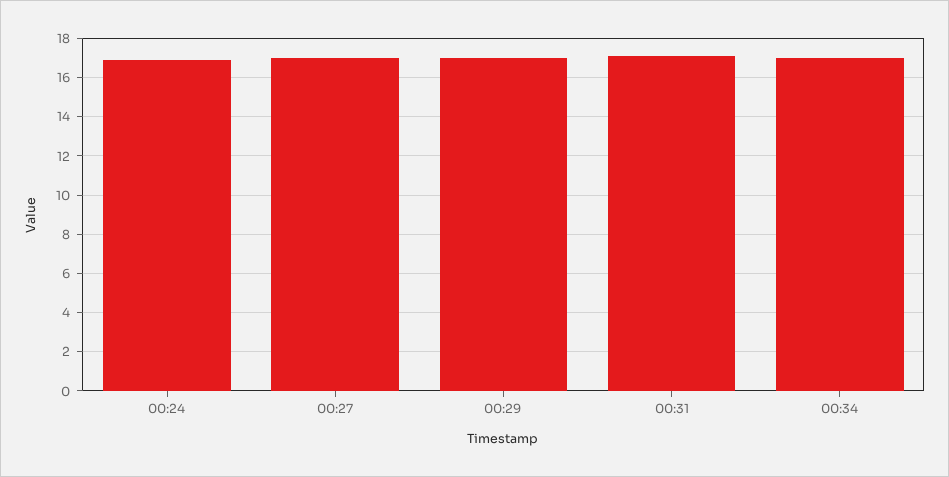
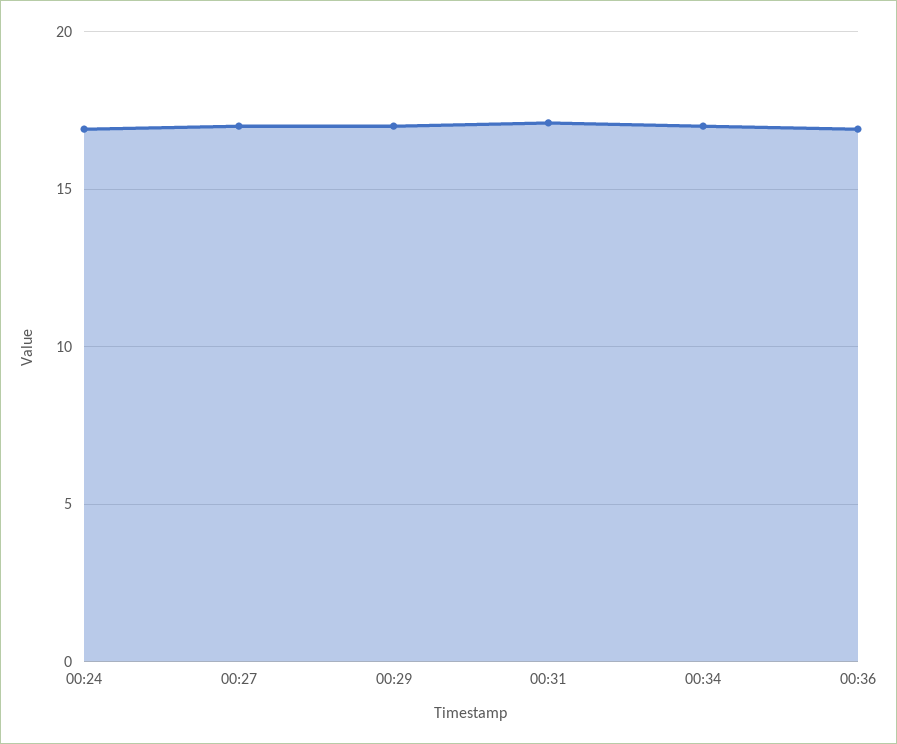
00:36: none -> 17

